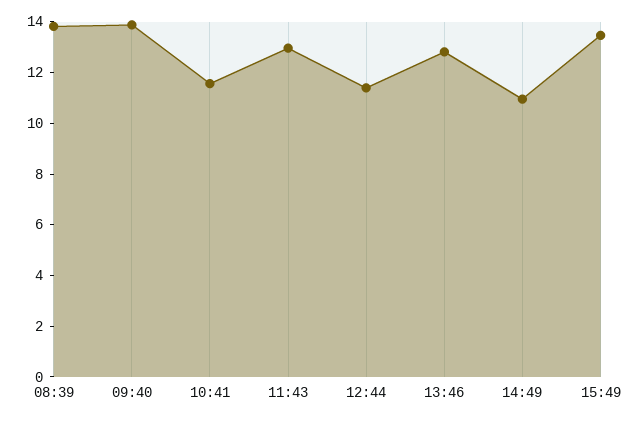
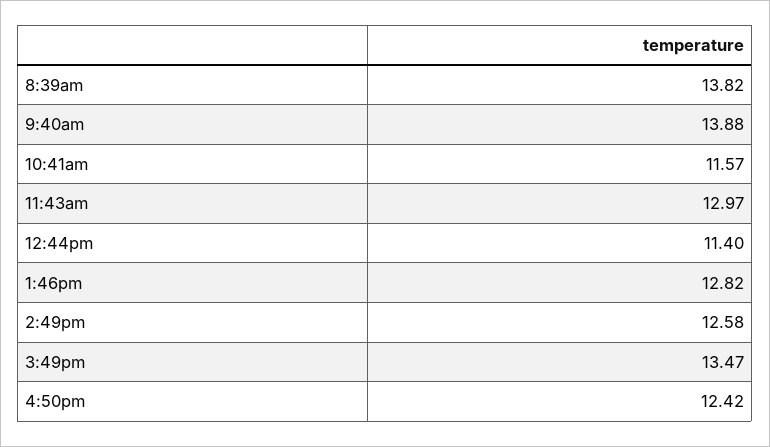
14:49: 11 -> 12.58
4:50pm: none -> 12.42

